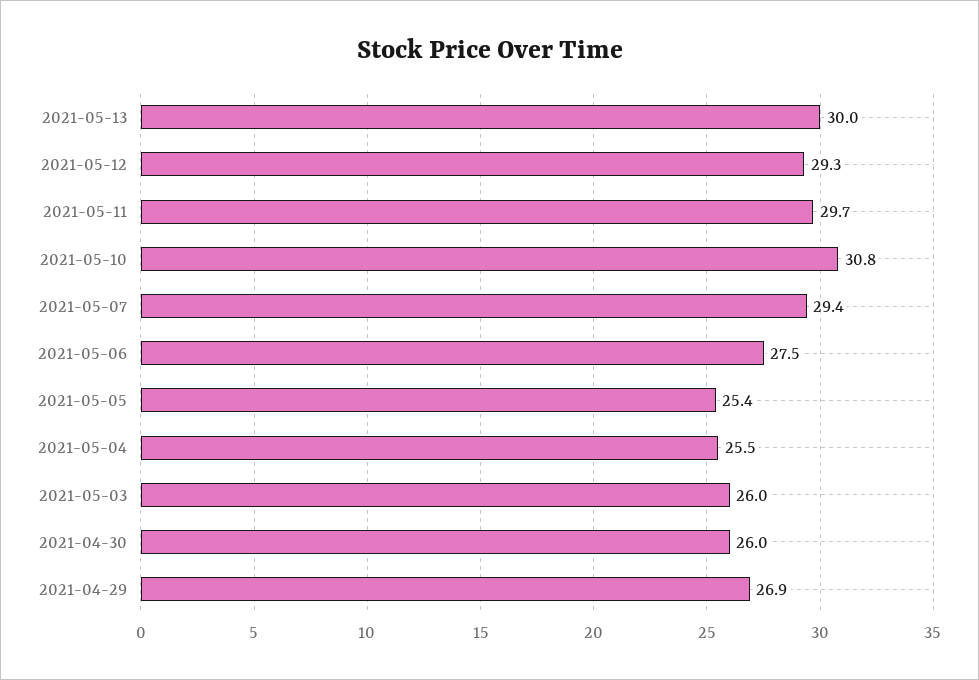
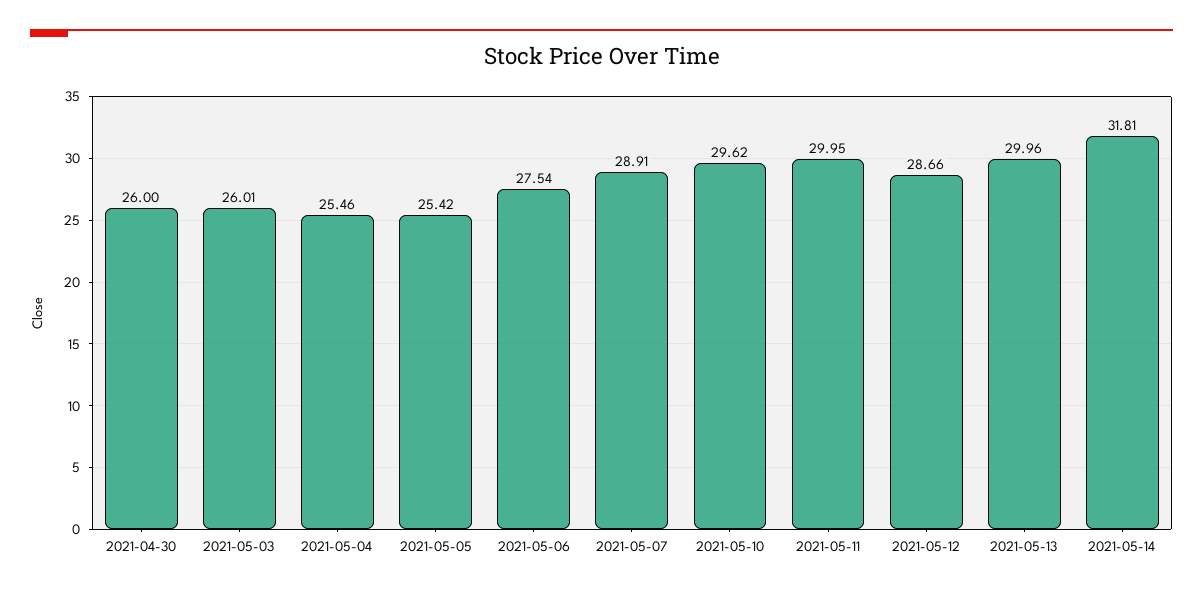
2021-05-12: 29.3 -> 28.66
2021-05-11: 29.7 -> 29.95
2021-05-10: 30.8 -> 29.62
2021-05-07: 29.4 -> 28.91
2021-04-29: 26.9 -> none
2021-05-14: none -> 31.81

